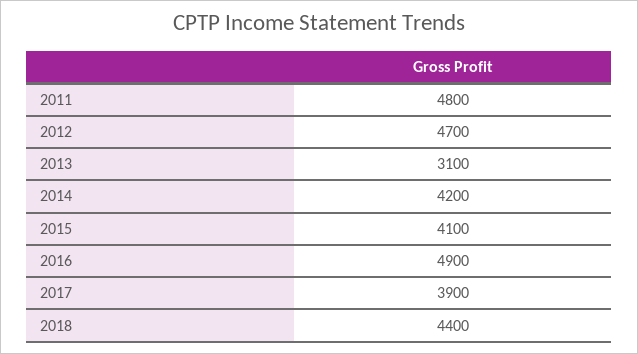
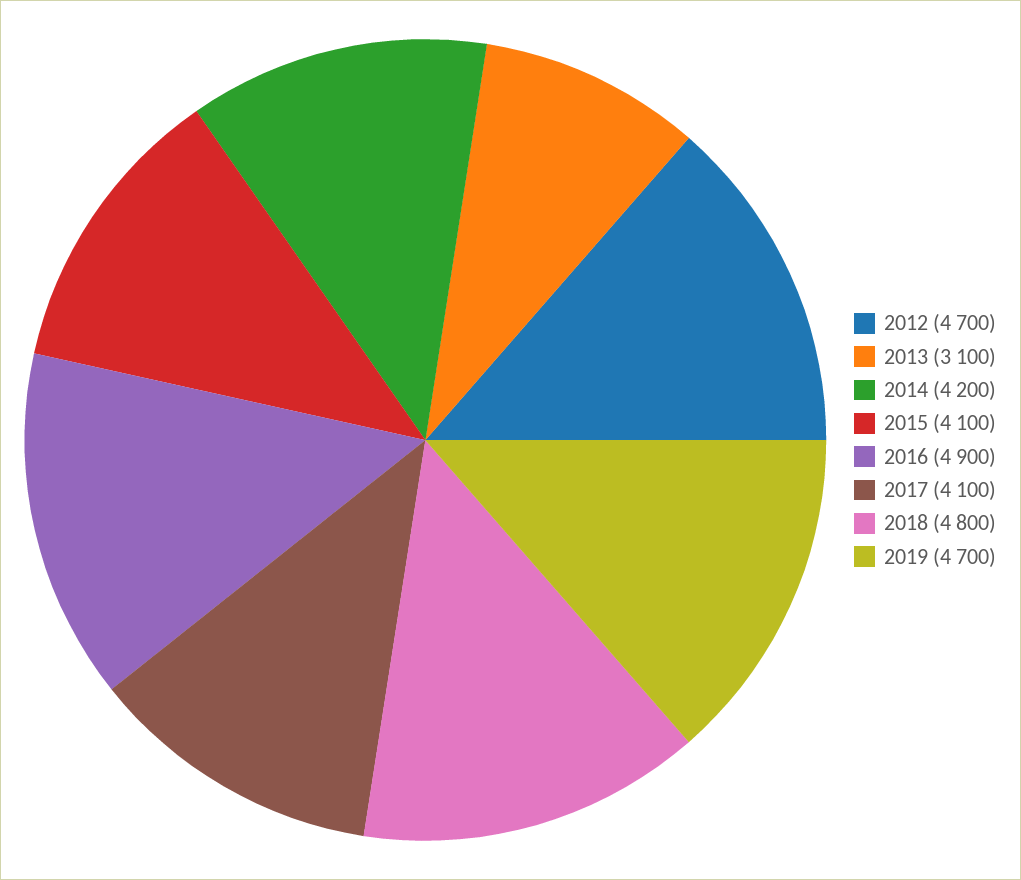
2011: 4800 -> none
2017: 3900 -> 4100
2018: 4400 -> 4800
2019: none -> 4700

